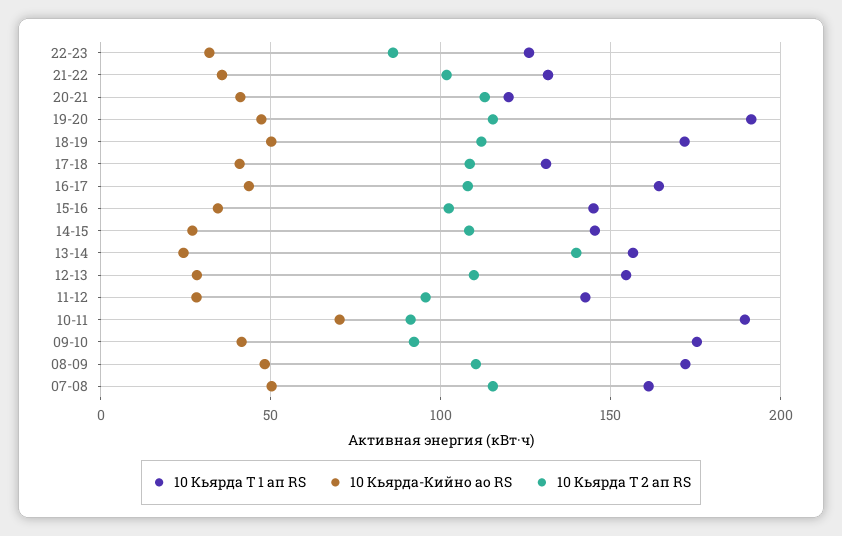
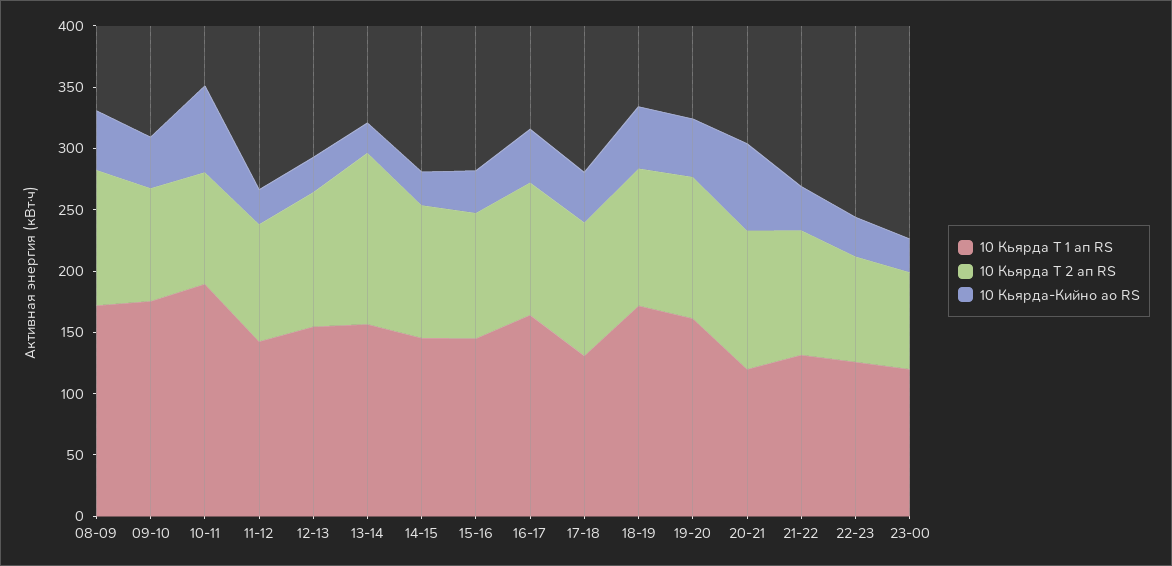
10 Кьярда-Кийно ао RS, 20-21: 40 -> 70
10 Кьярда Т 1 ап RS, 19-20: 190 -> 160
10 Кьярда Т 1 ап RS, 07-08: 160 -> none
10 Кьярда-Кийно ао RS, 07-08: 50 -> none
10 Кьярда Т 2 ап RS, 07-08: 115 -> none
10 Кьярда Т 1 ап RS, 23-00: none -> 120
10 Кьярда Т 2 ап RS, 23-00: none -> 80
10 Кьярда-Кийно ао RS, 23-00: none -> 30

